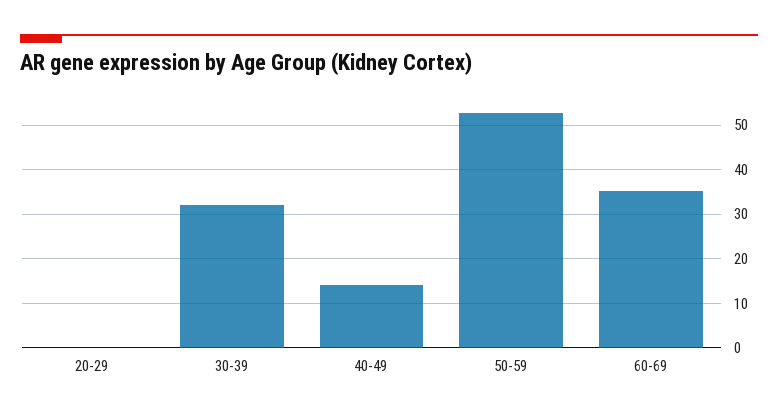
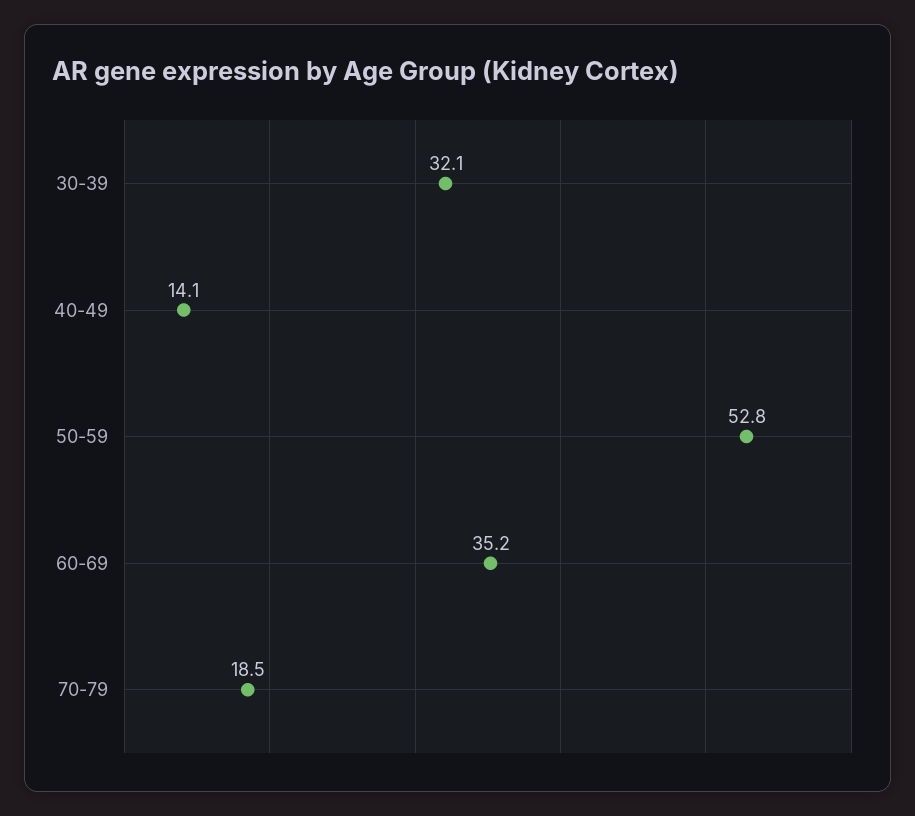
20-29: 0 -> none
70-79: none -> 18.5

